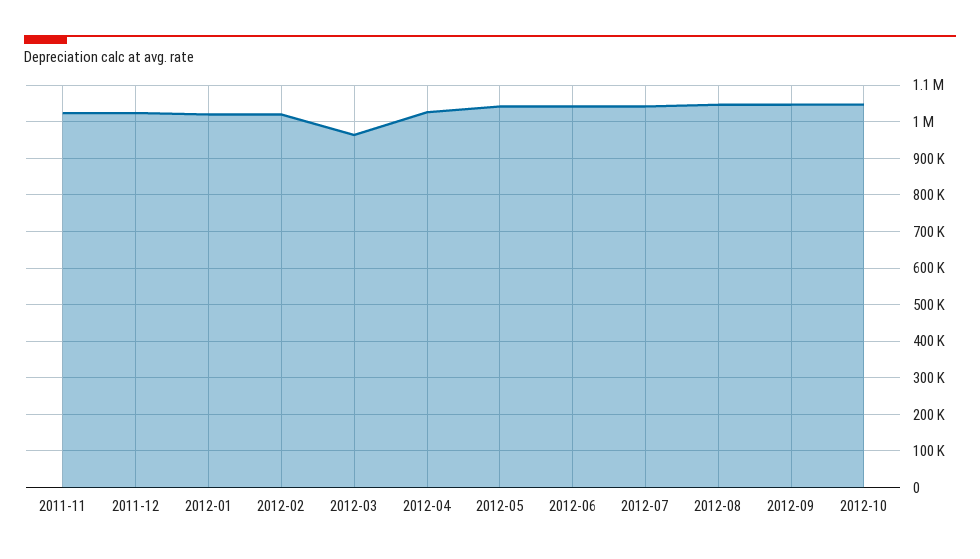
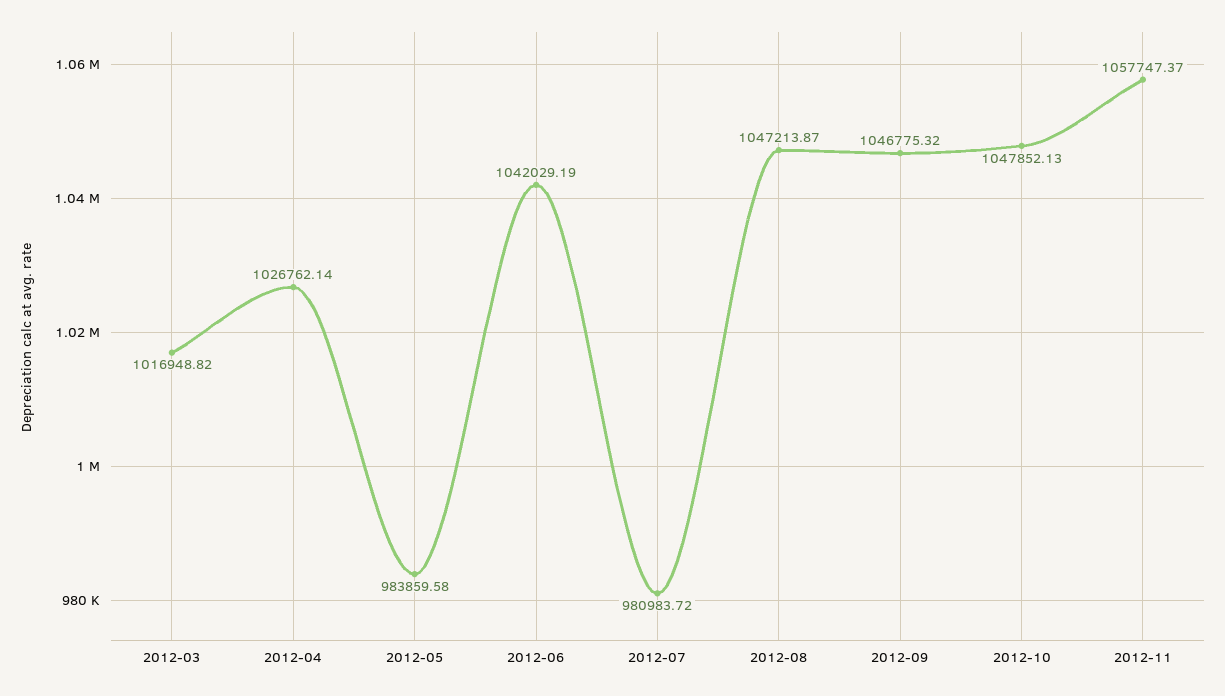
2011-11: 1020000 -> none
2011-12: 1020000 -> none
2012-01: 1020000 -> none
2012-02: 1020000 -> none
2012-03: 960000 -> 1016948.82
2012-05: 1040000 -> 983859.58
2012-07: 1040000 -> 980983.72
2012-11: none -> 1057747.37

